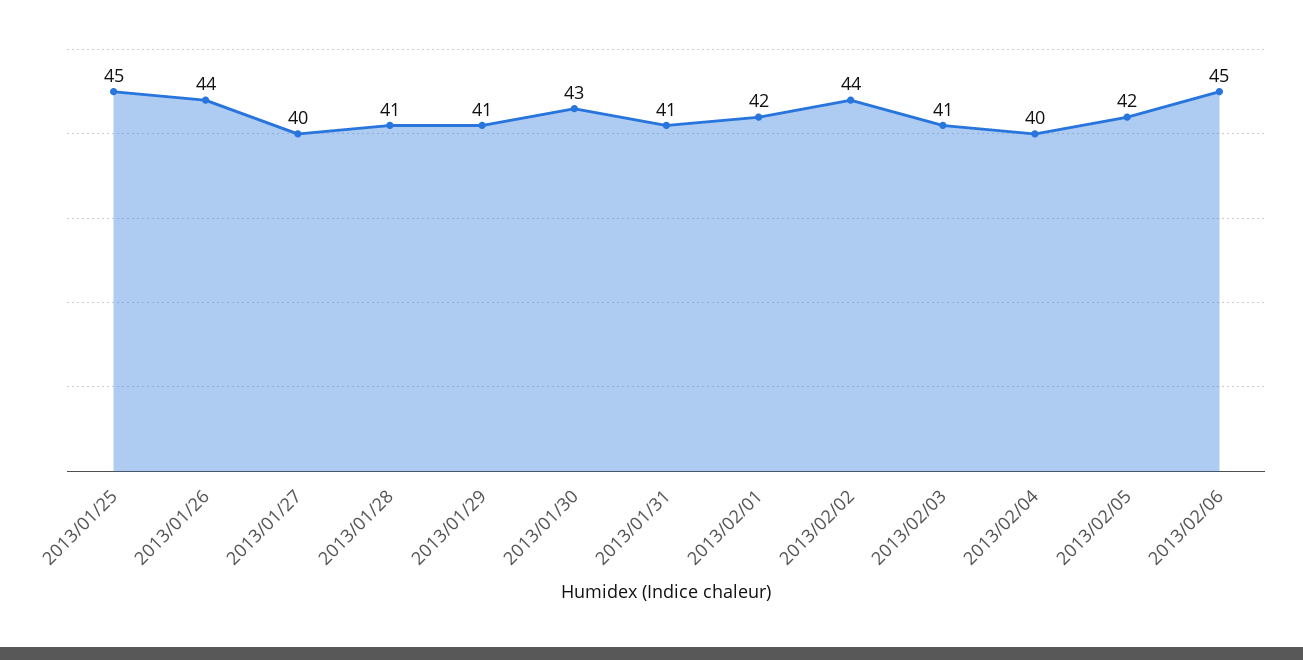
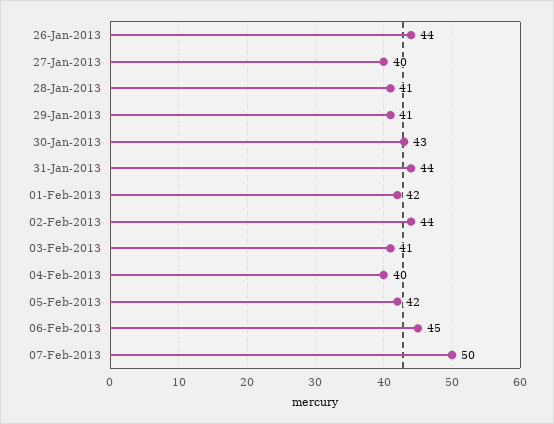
2013/01/25: 45 -> none
2013/01/31: 41 -> 44
07-Feb-2013: none -> 50

